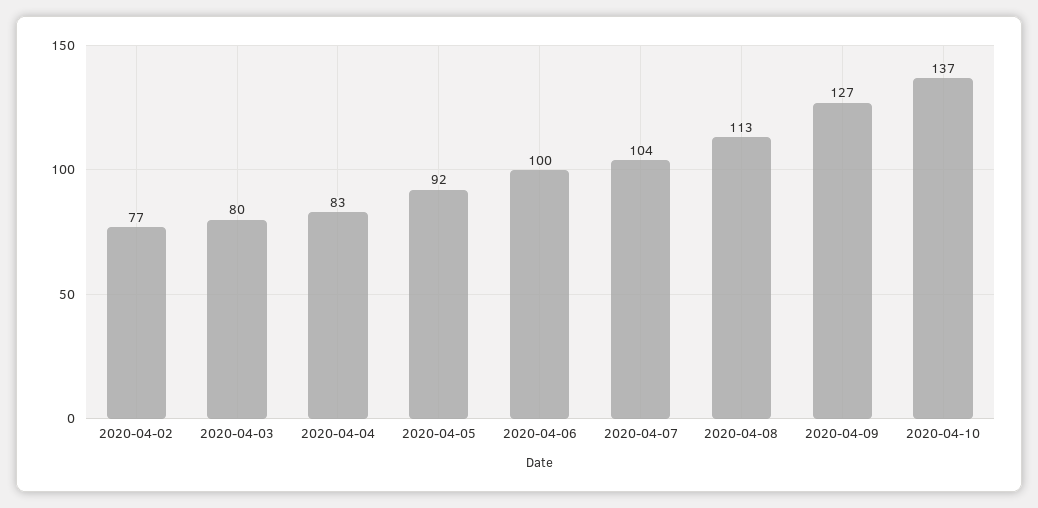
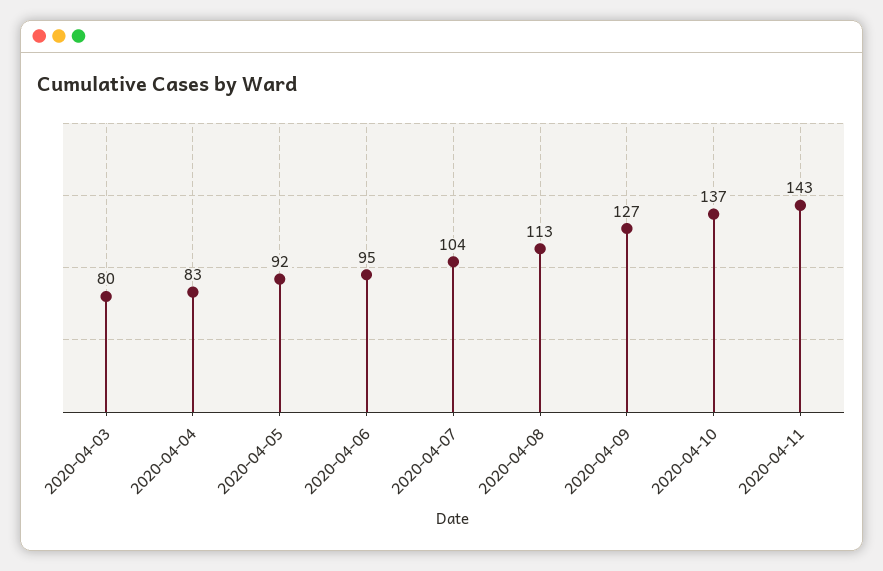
2020-04-02: 77 -> none
2020-04-06: 100 -> 95
2020-04-11: none -> 143

